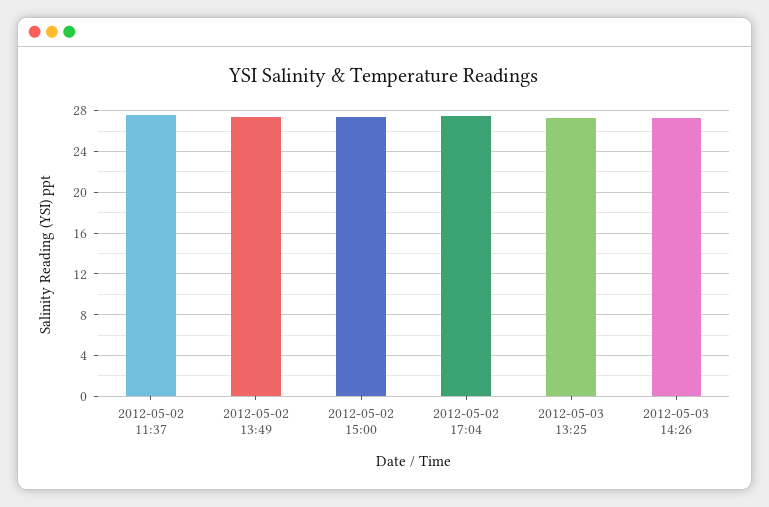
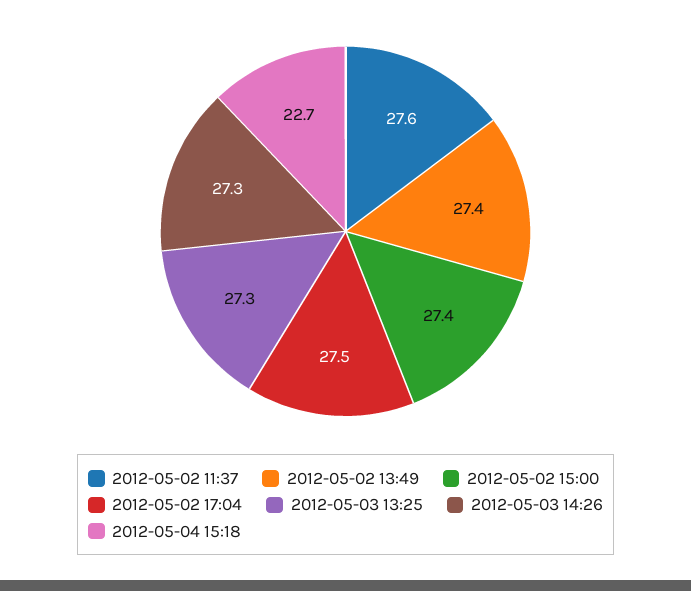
2012-05-04 15:18: none -> 22.7

